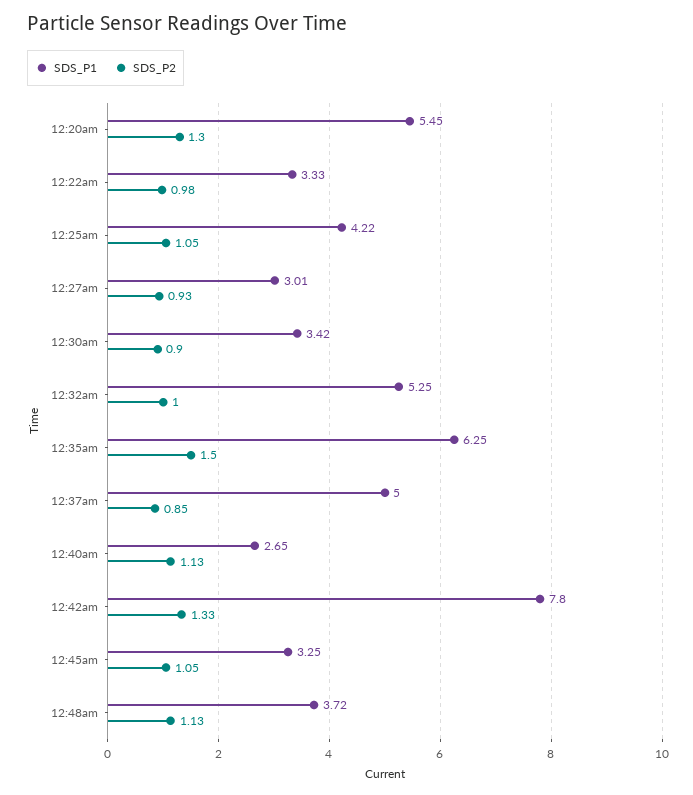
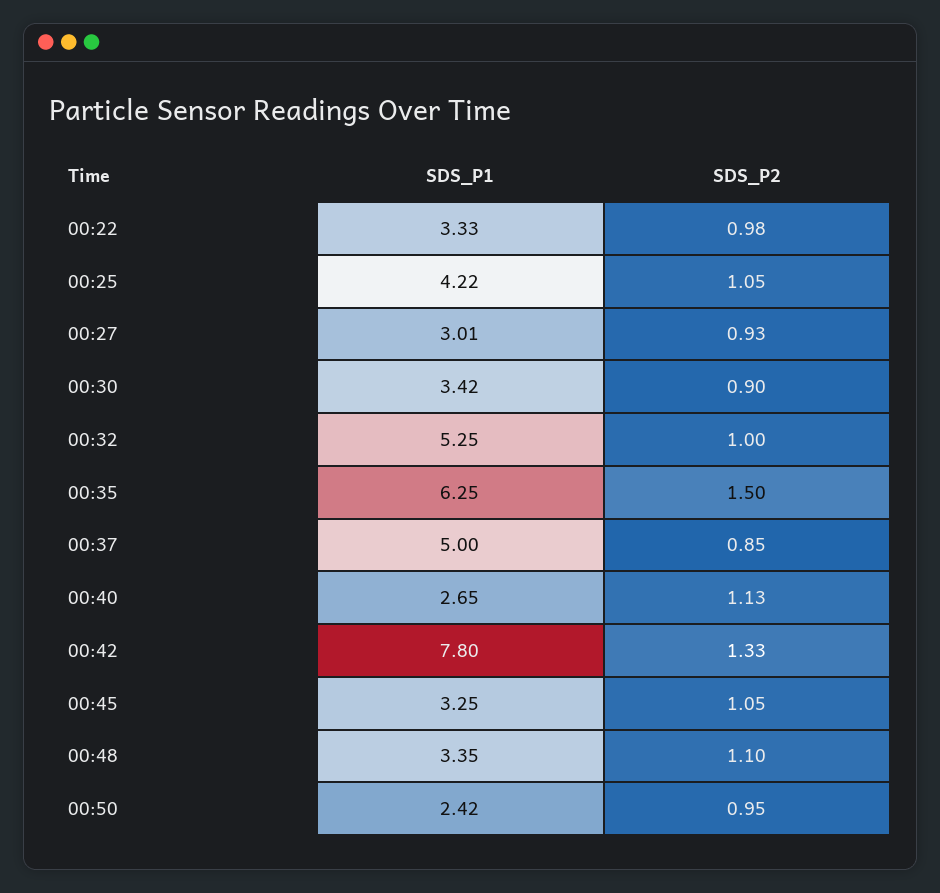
SDS_P1, 12:20am: 5.45 -> none
SDS_P2, 12:20am: 1.3 -> none
SDS_P1, 12:48am: 3.72 -> 3.35
SDS_P2, 12:48am: 1.13 -> 1.1
SDS_P1, 00:50: none -> 2.42
SDS_P2, 00:50: none -> 0.95

